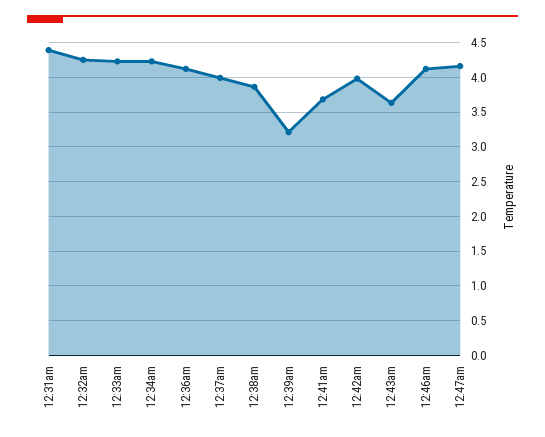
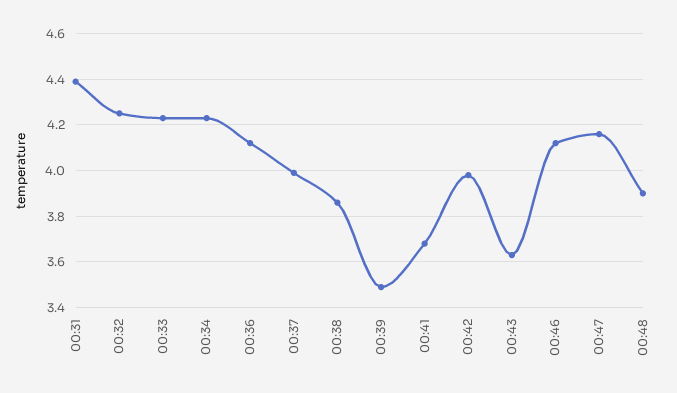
12:39am: 3.2 -> 3.5
00:48: none -> 3.9

